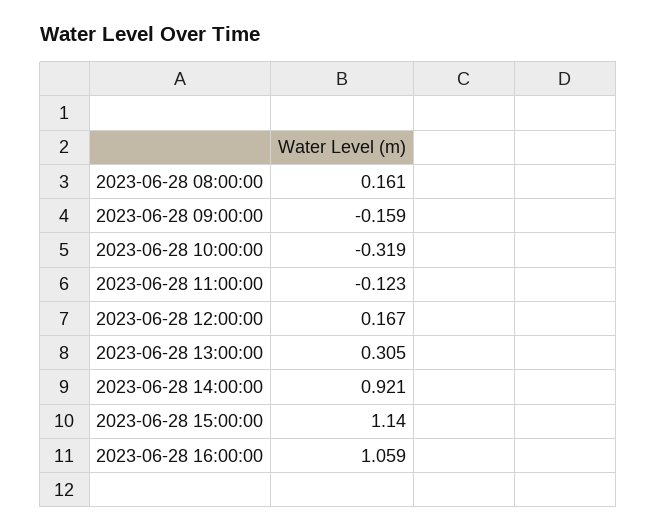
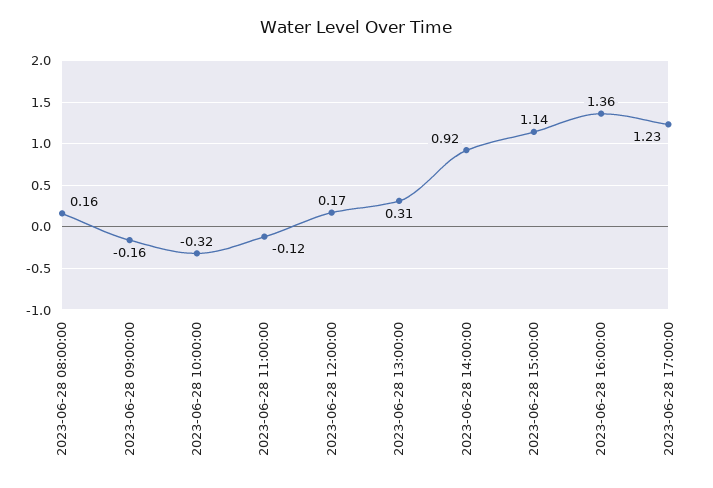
2023-06-28 16:00:00: 1.059 -> 1.36
2023-06-28 17:00:00: none -> 1.23

